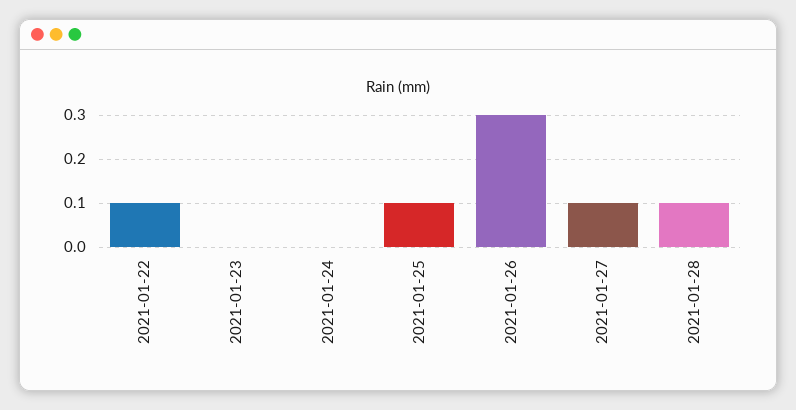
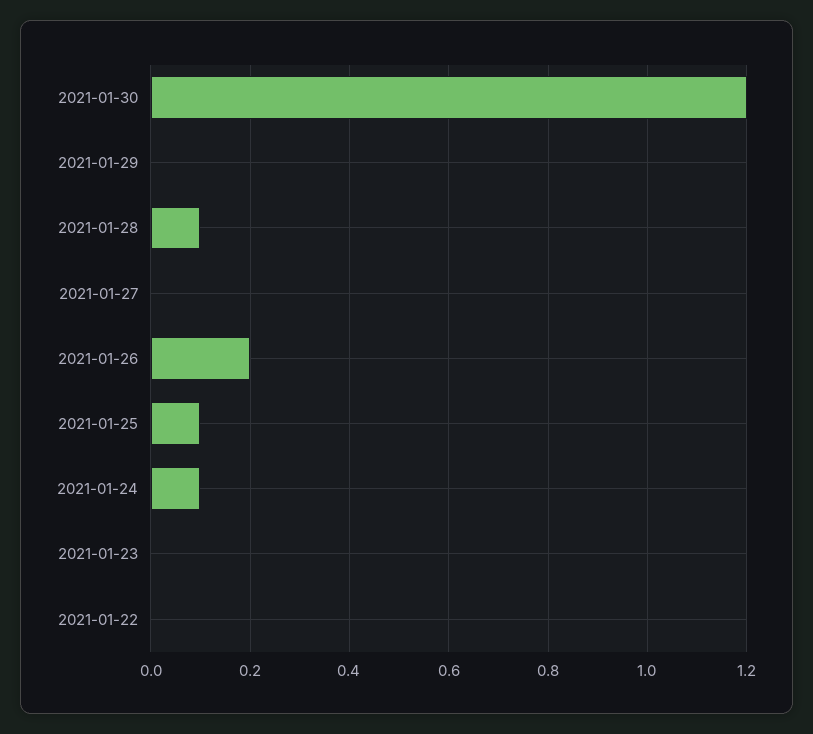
2021-01-22: 0.1 -> 0
2021-01-24: 0 -> 0.1
2021-01-26: 0.3 -> 0.2
2021-01-27: 0.1 -> 0
2021-01-30: none -> 1.2
2021-01-29: none -> 0

